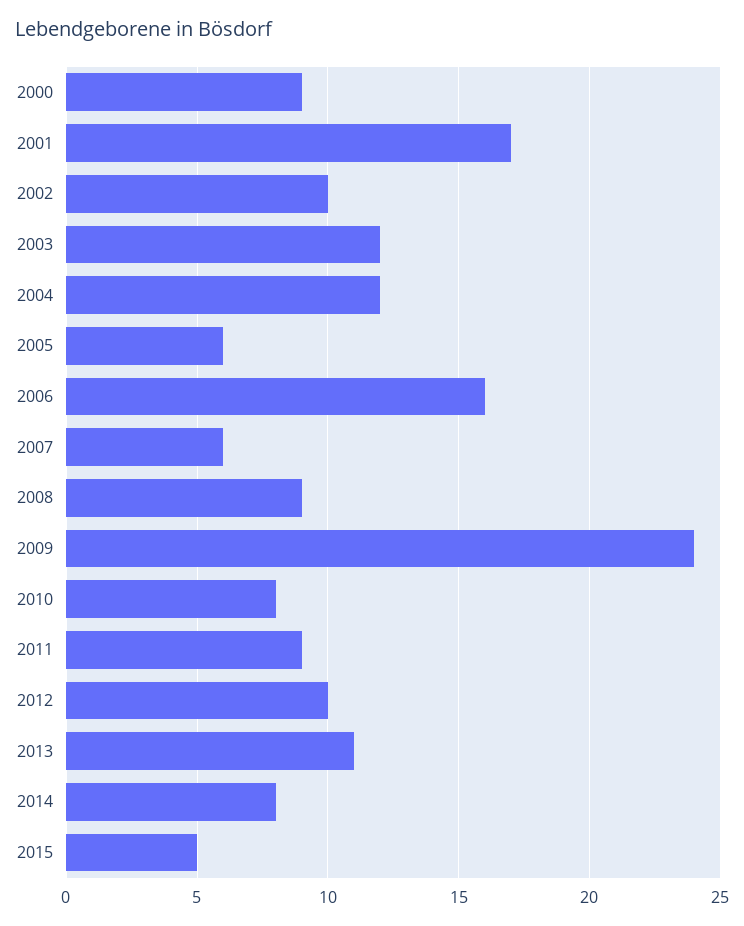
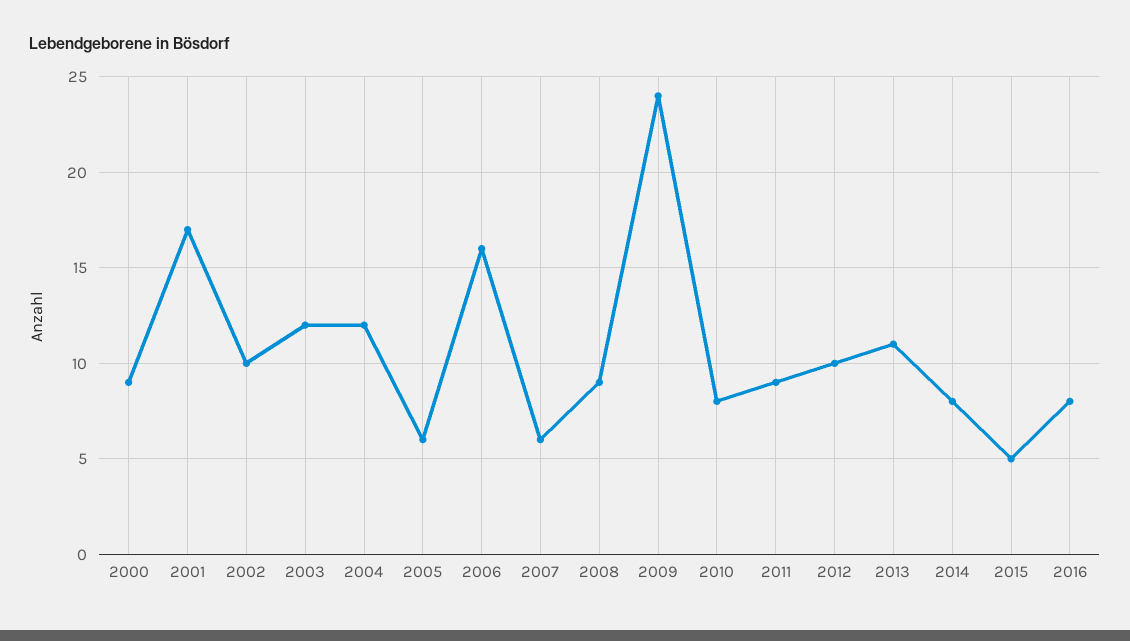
2016: none -> 8

